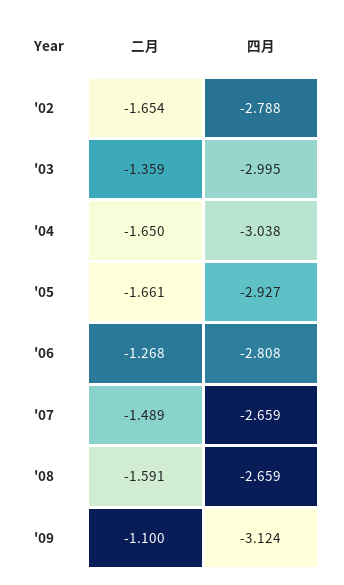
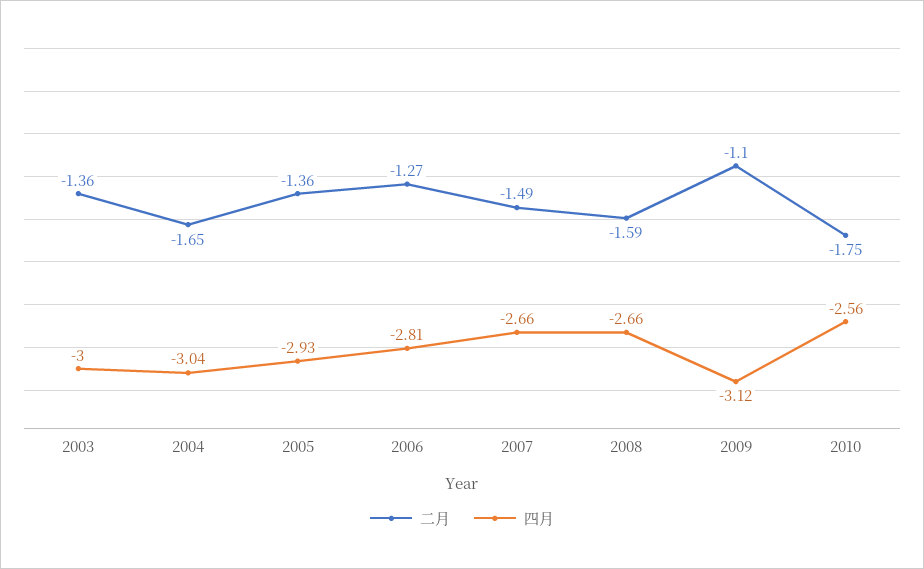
二月, '02: -1.654 -> none
四月, '02: -2.788 -> none
二月, '05: -1.661 -> -1.36
二月, 2010: none -> -1.75
四月, 2010: none -> -2.56

